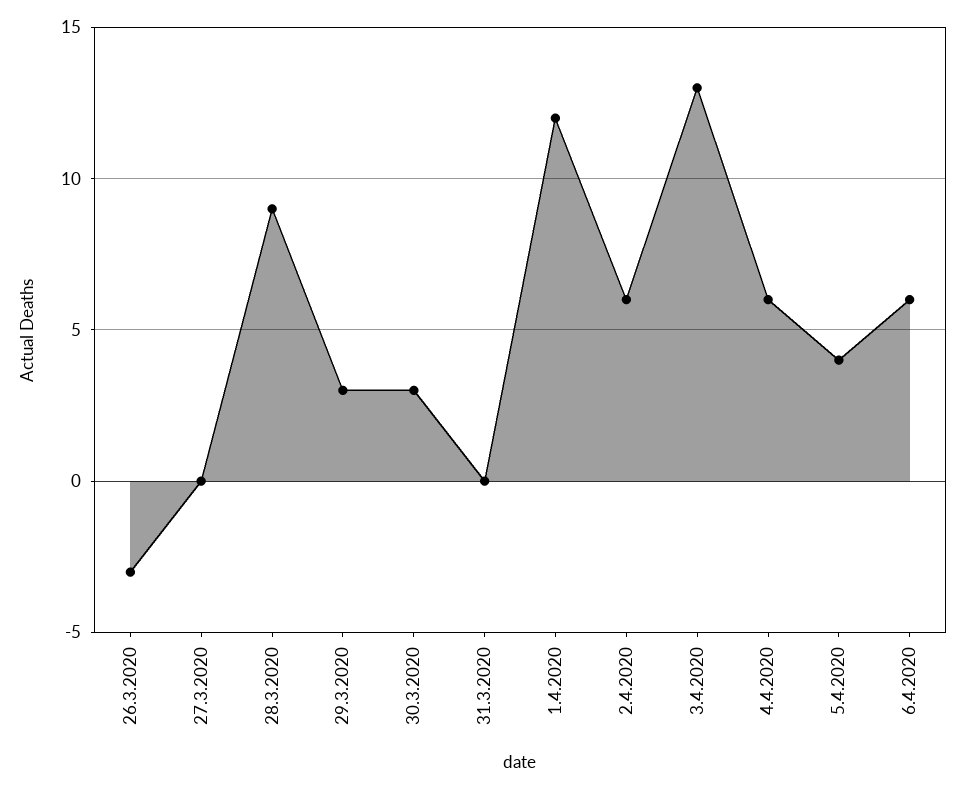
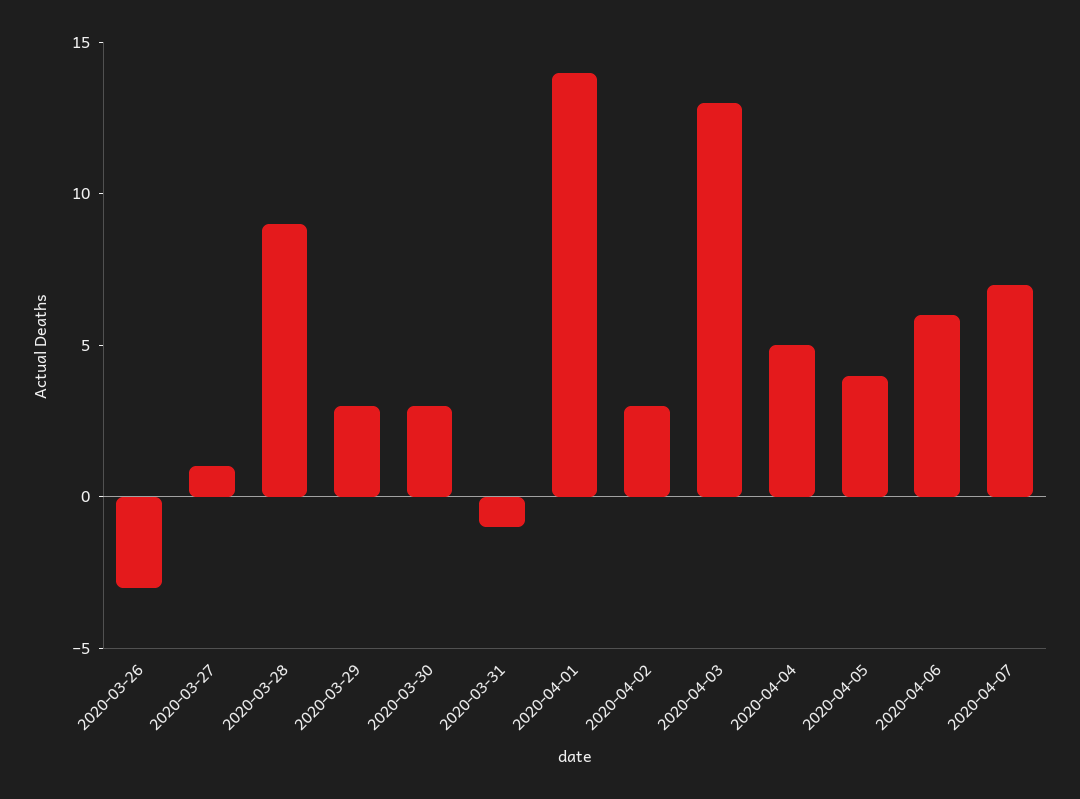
27.3.2020: 0 -> 1
31.3.2020: 0 -> -1
1.4.2020: 12 -> 14
2.4.2020: 6 -> 3
4.4.2020: 6 -> 5
2020-04-07: none -> 7

